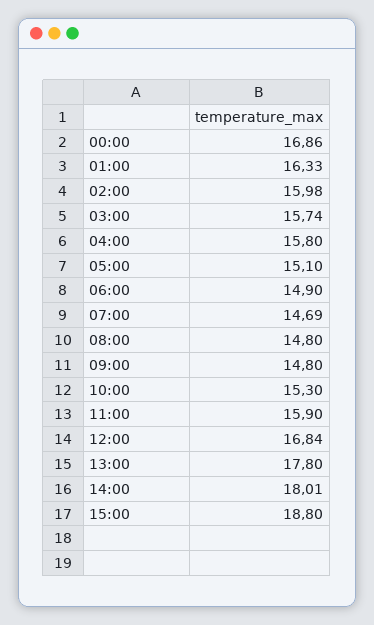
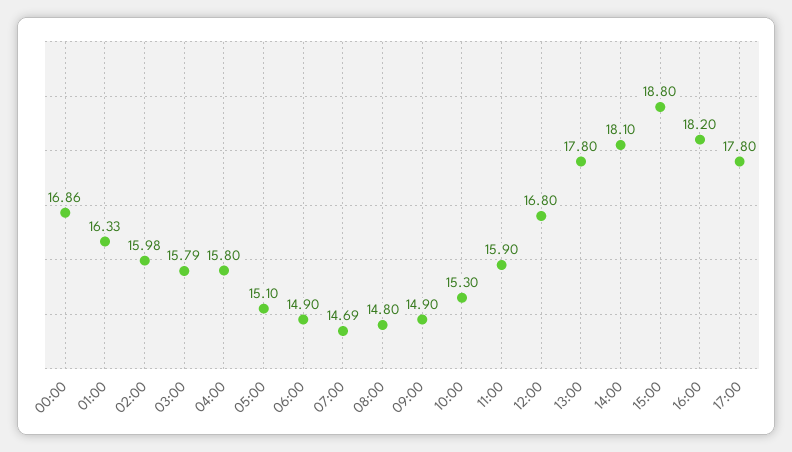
03:00: 15.74 -> 15.79
09:00: 14.8 -> 14.9
12:00: 16.84 -> 16.8
14:00: 18.01 -> 18.1
16:00: none -> 18.2
17:00: none -> 17.8

